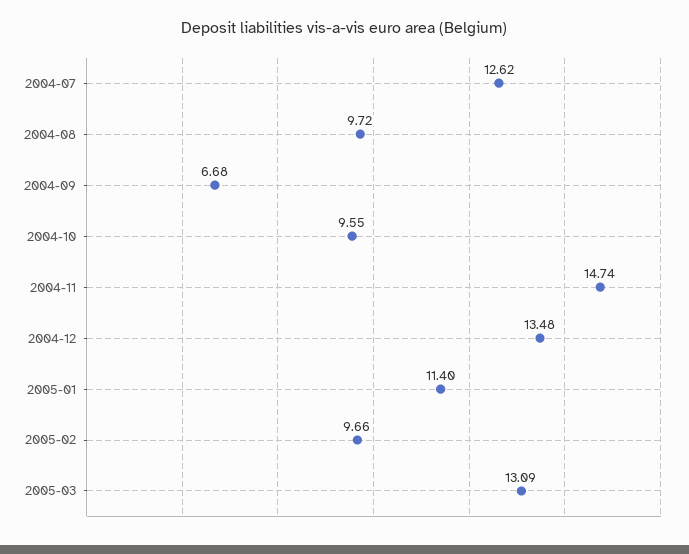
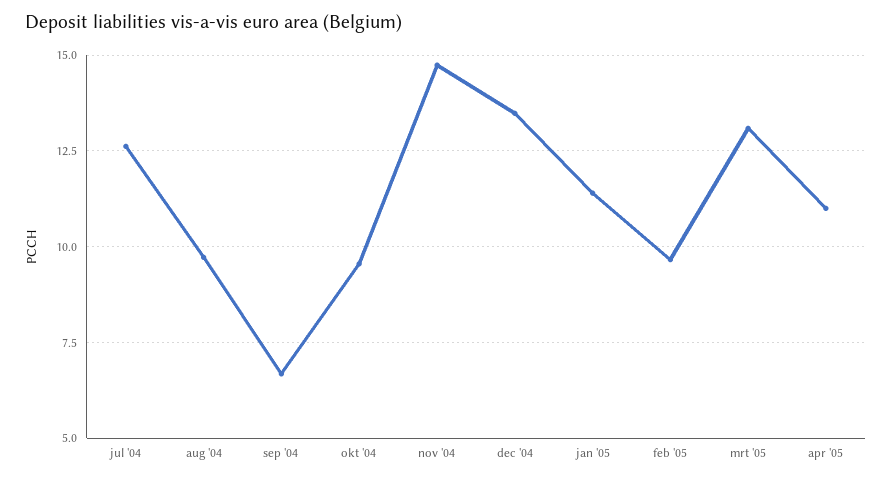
apr '05: none -> 11

